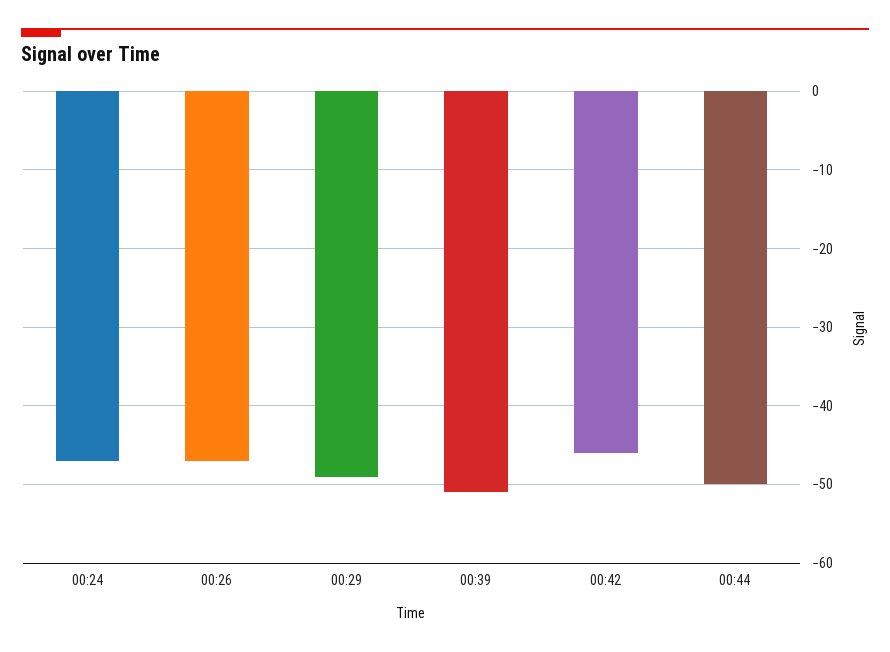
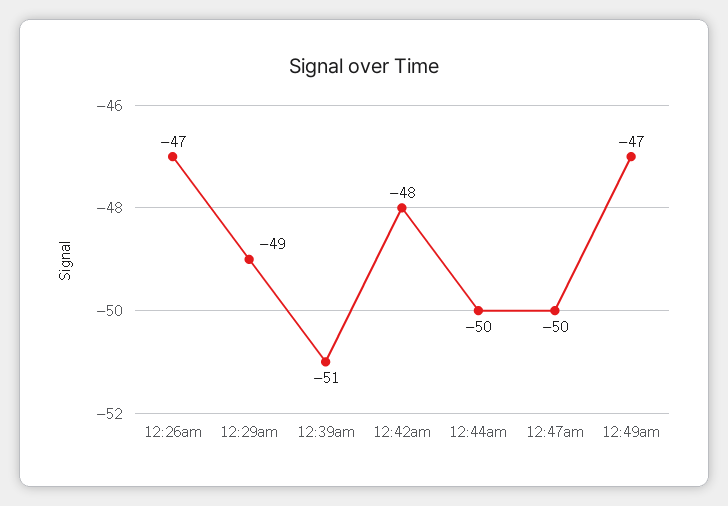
00:24: -47 -> none
00:42: -46 -> -48
12:47am: none -> -50
12:49am: none -> -47

